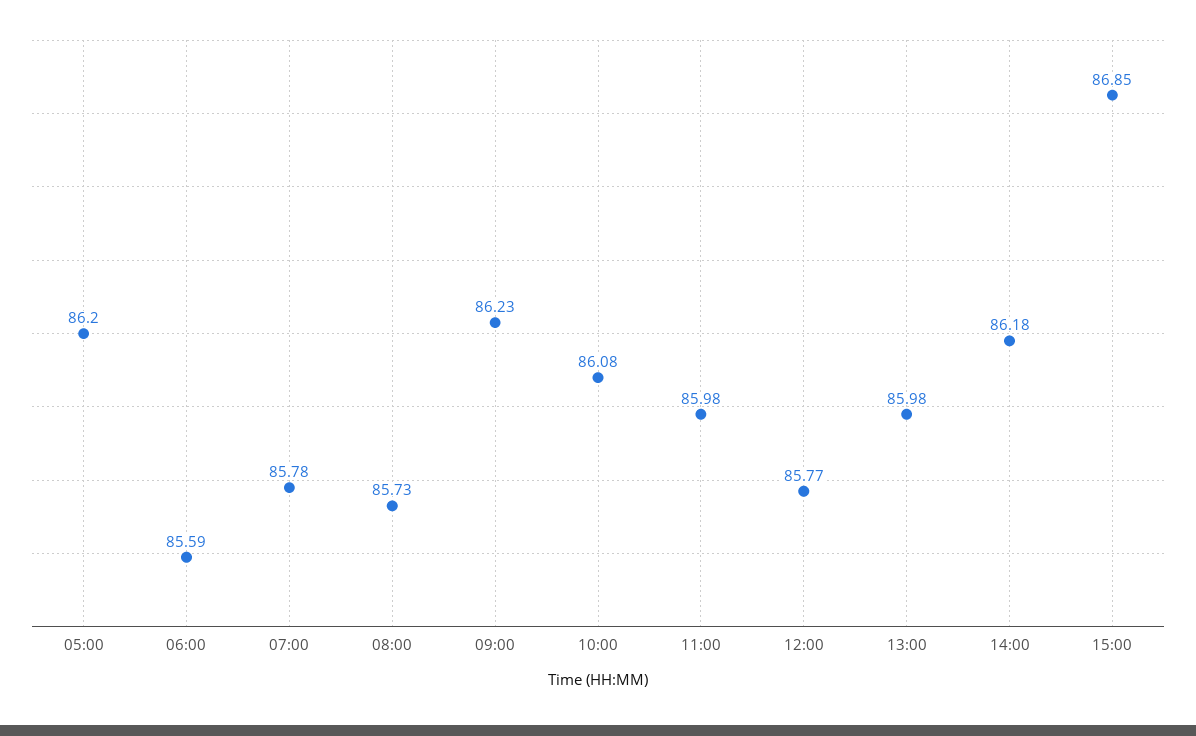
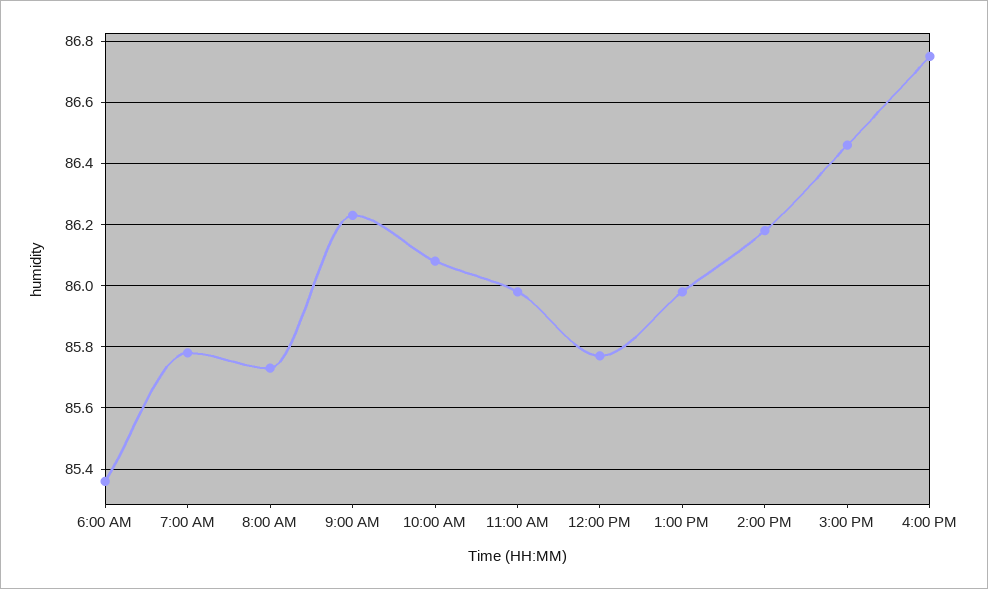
05:00: 86.2 -> none
06:00: 85.59 -> 85.35
15:00: 86.85 -> 86.45
4:00 PM: none -> 86.75

